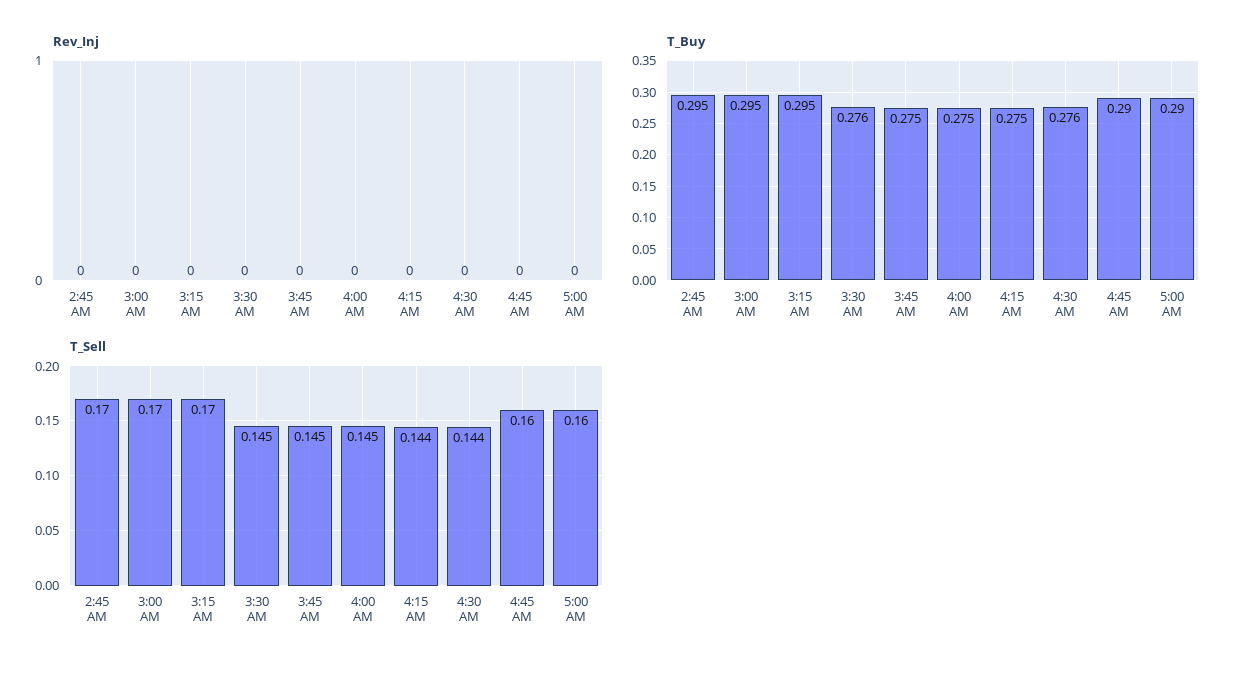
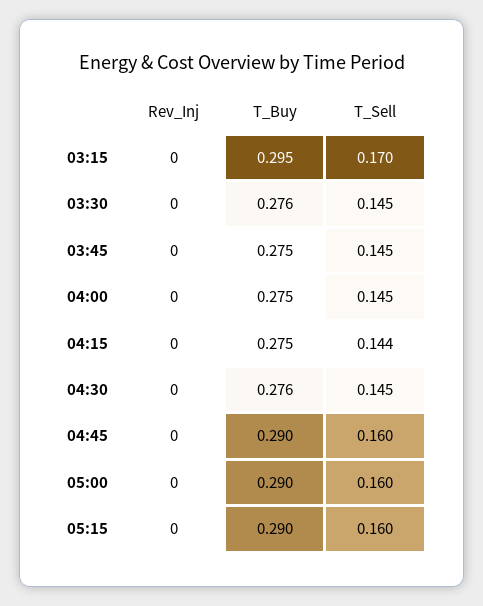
Rev_Inj, 2:45 AM: 0 -> none
Rev_Inj, 3:00 AM: 0 -> none
T_Buy, 2:45 AM: 0.295 -> none
T_Buy, 3:00 AM: 0.295 -> none
T_Sell, 2:45 AM: 0.17 -> none
T_Sell, 3:00 AM: 0.17 -> none
T_Sell, 4:30 AM: 0.144 -> 0.145
Rev_Inj, 05:15: none -> 0
T_Buy, 05:15: none -> 0.29
T_Sell, 05:15: none -> 0.16

